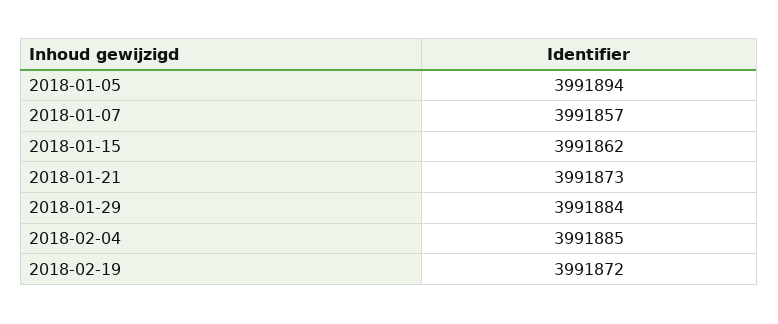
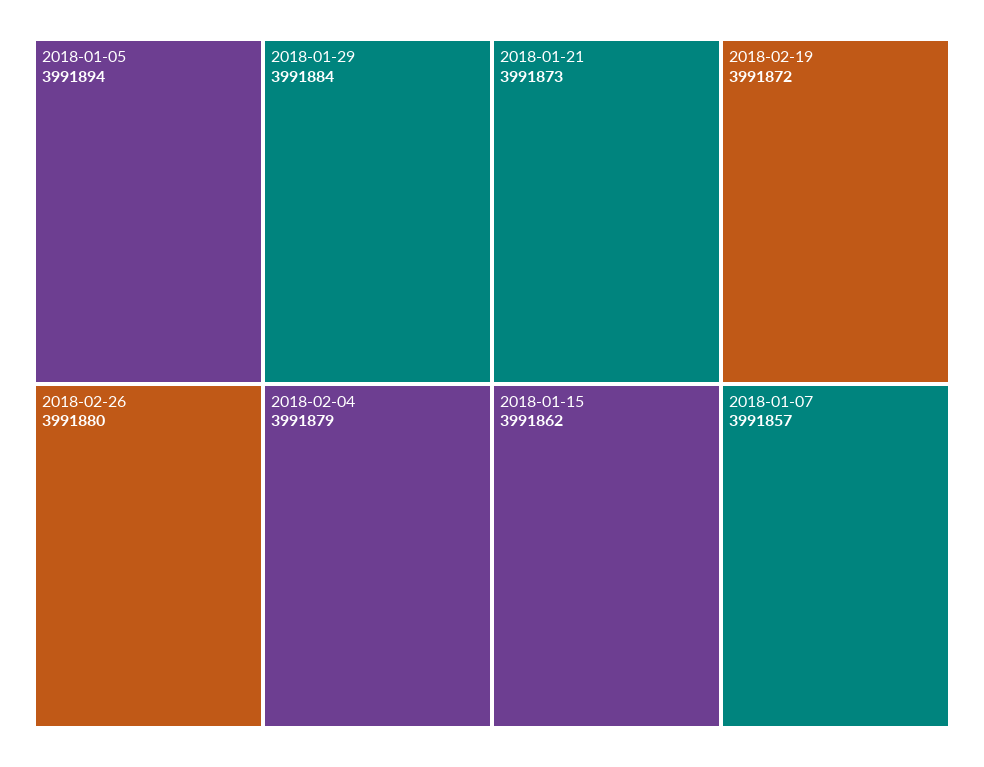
2018-02-04: 3991885 -> 3991879
2018-02-26: none -> 3991880

